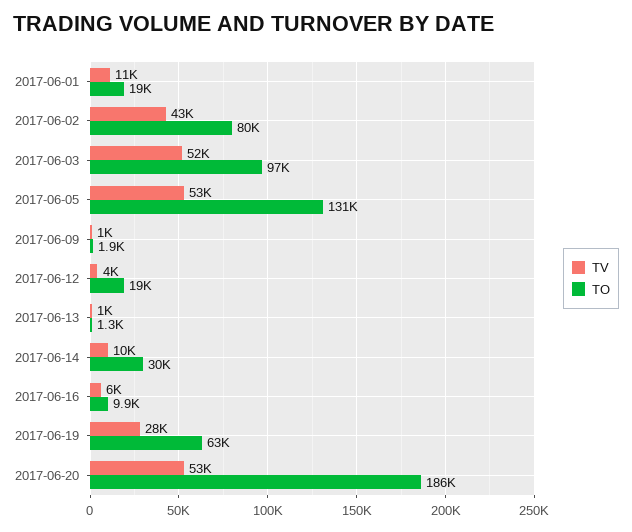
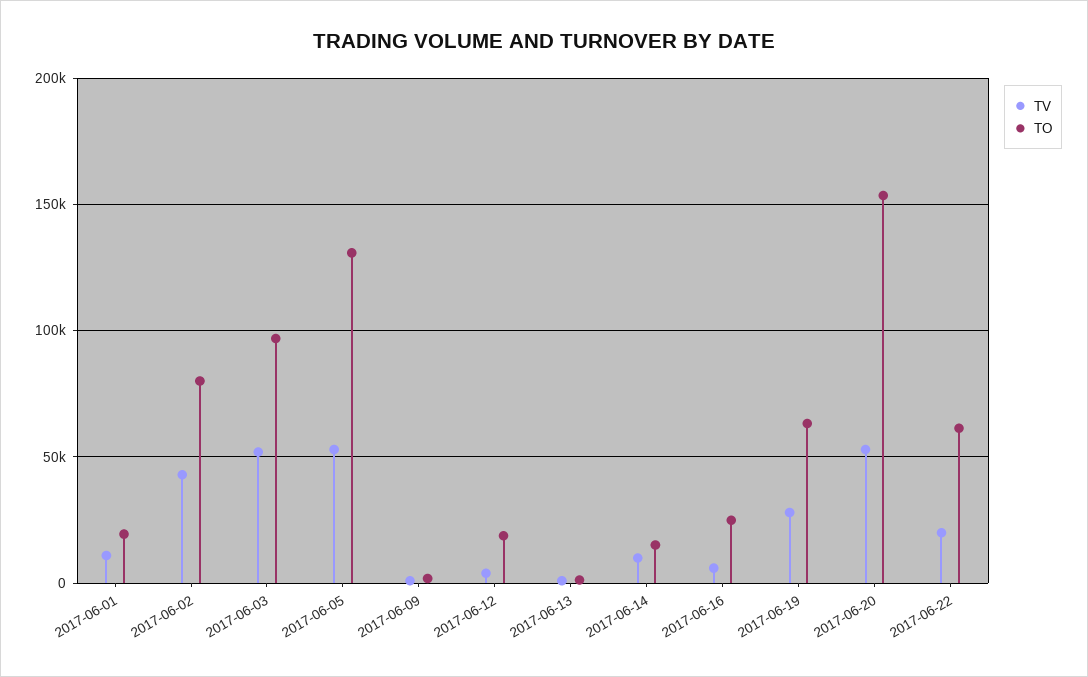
TO, 2017-06-14: 30000 -> 15000
TO, 2017-06-16: 9900 -> 25000
TO, 2017-06-20: 186000 -> 155000
TV, 2017-06-22: none -> 20000
TO, 2017-06-22: none -> 60000

